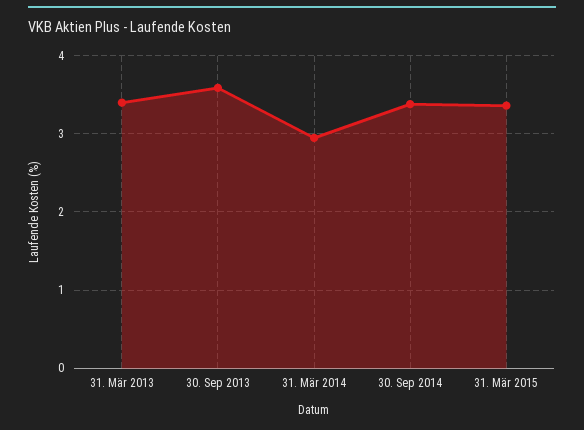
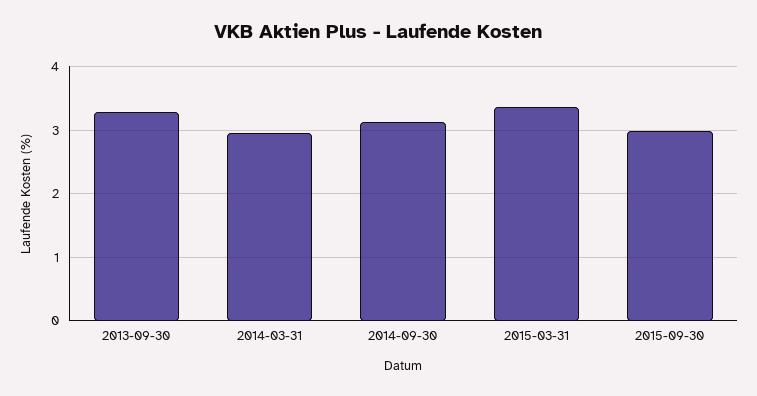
31. Mär 2013: 3.4 -> none
30. Sep 2013: 3.6 -> 3.3
30. Sep 2014: 3.4 -> 3.1
2015-09-30: none -> 3

